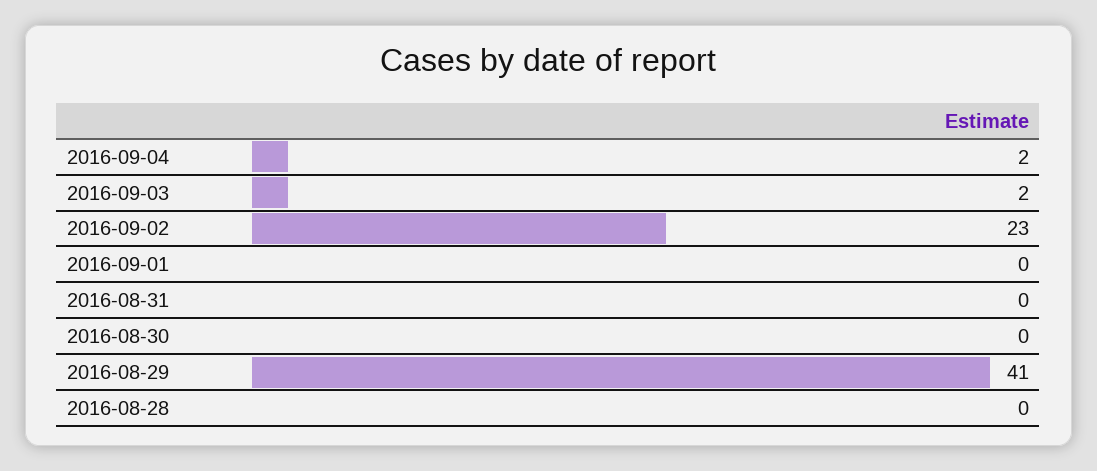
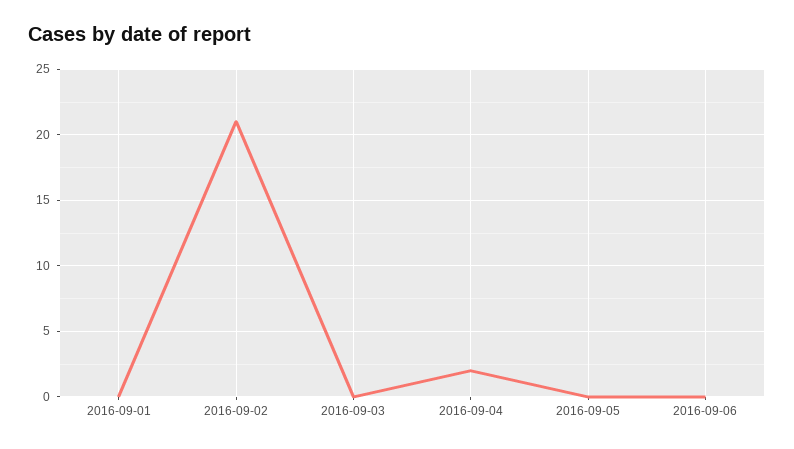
2016-09-03: 2 -> 0
2016-09-02: 23 -> 21
2016-08-31: 0 -> none
2016-08-30: 0 -> none
2016-08-29: 41 -> none
2016-08-28: 0 -> none
2016-09-05: none -> 0
2016-09-06: none -> 0

